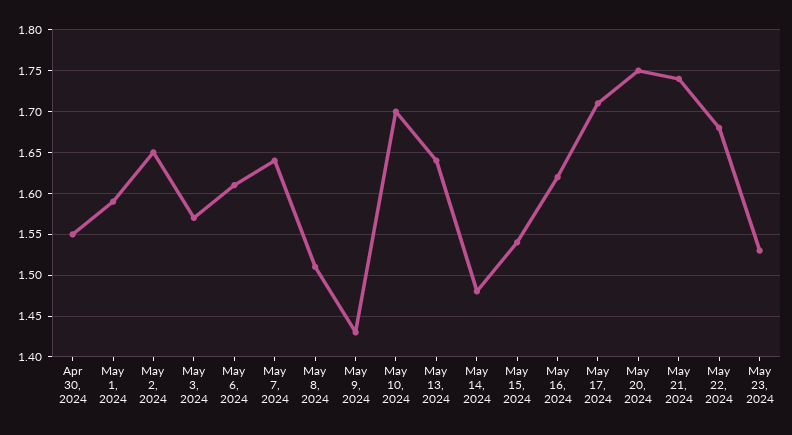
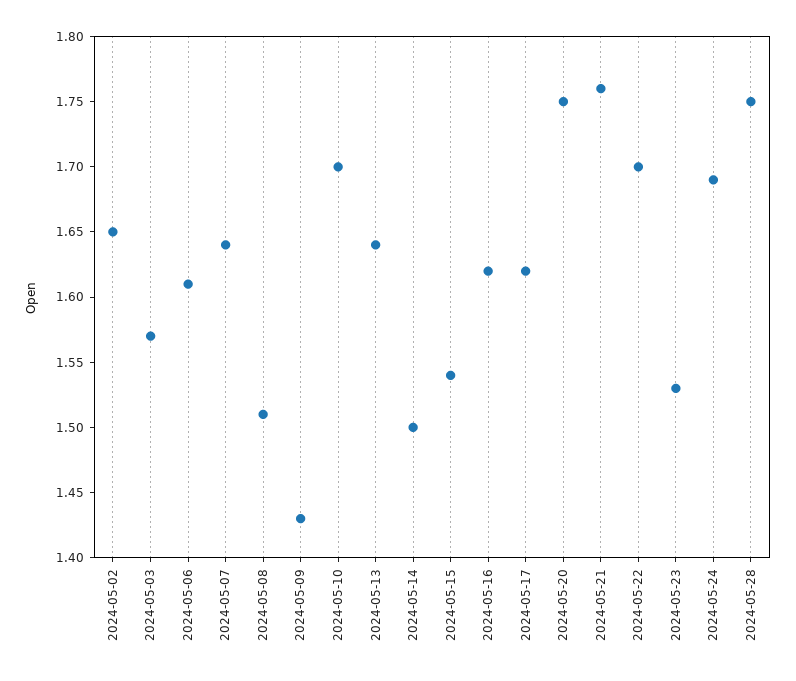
Apr 30, 2024: 1.55 -> none
May 1, 2024: 1.59 -> none
May 14, 2024: 1.48 -> 1.5
May 17, 2024: 1.71 -> 1.62
May 21, 2024: 1.74 -> 1.76
May 22, 2024: 1.68 -> 1.7
2024-05-24: none -> 1.69
2024-05-28: none -> 1.75

